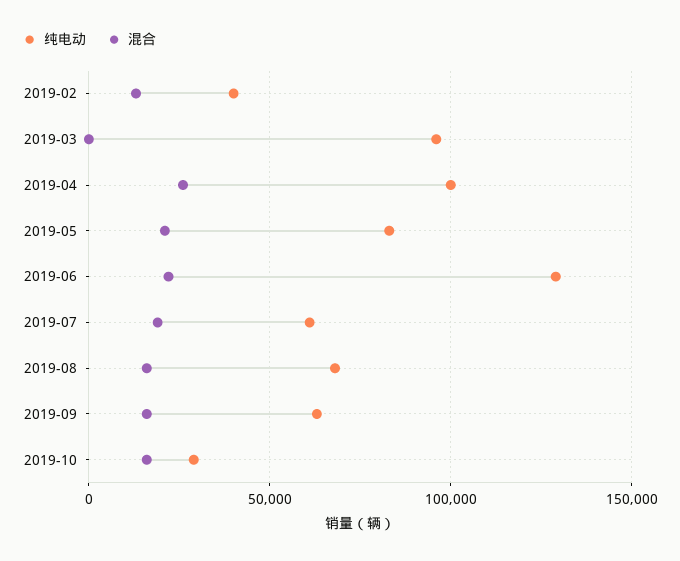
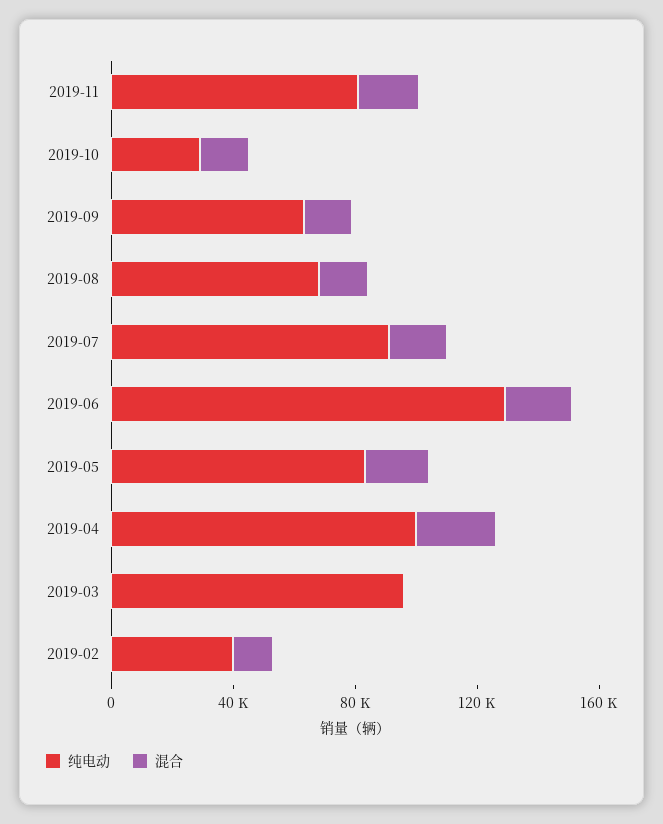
纯电动, 2019-07: 60000 -> 90000
纯电动, 2019-11: none -> 80000
混合, 2019-11: none -> 20000

